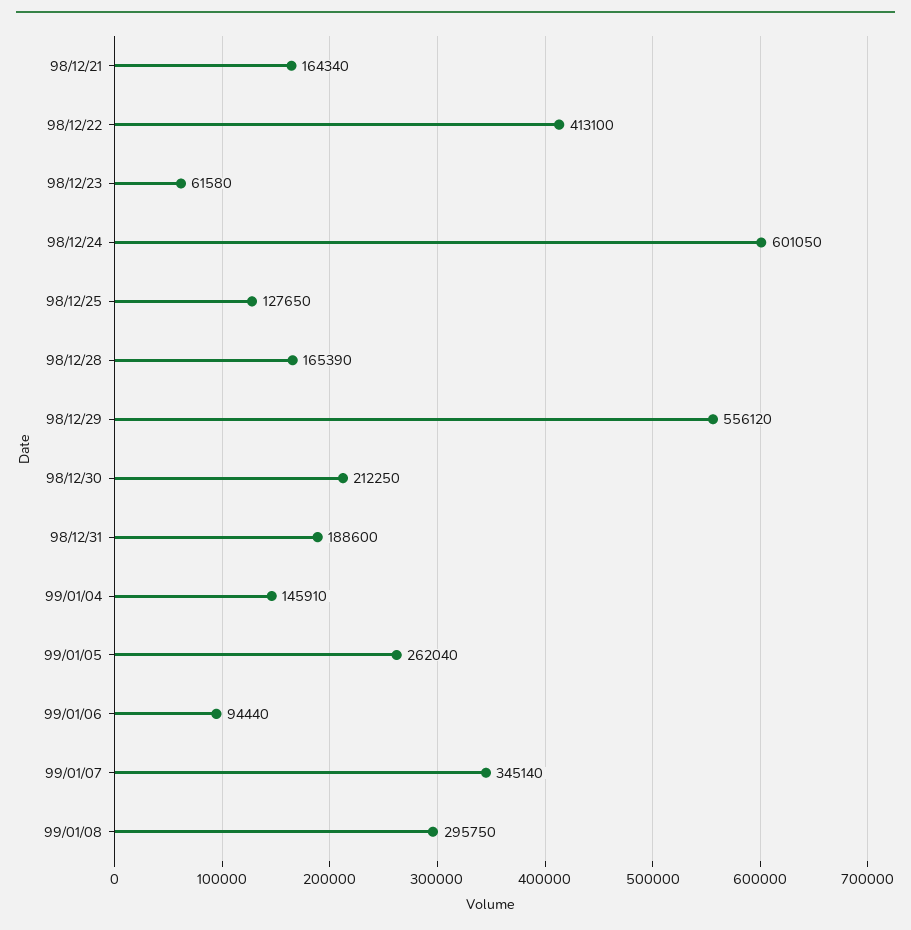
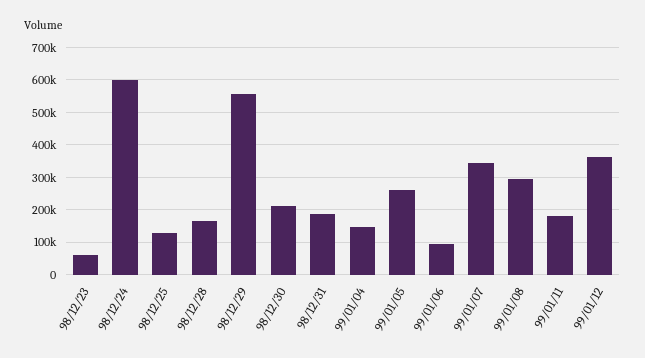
98/12/21: 164340 -> none
98/12/22: 413100 -> none
99/01/11: none -> 180000
99/01/12: none -> 360000

